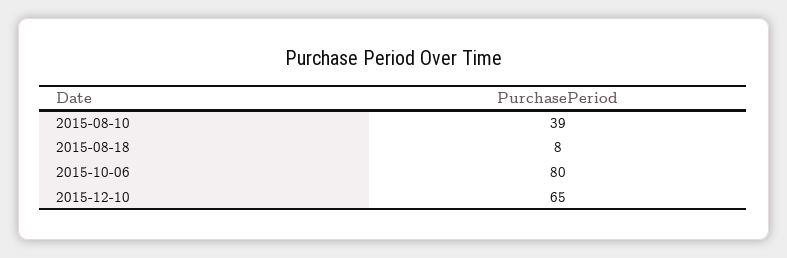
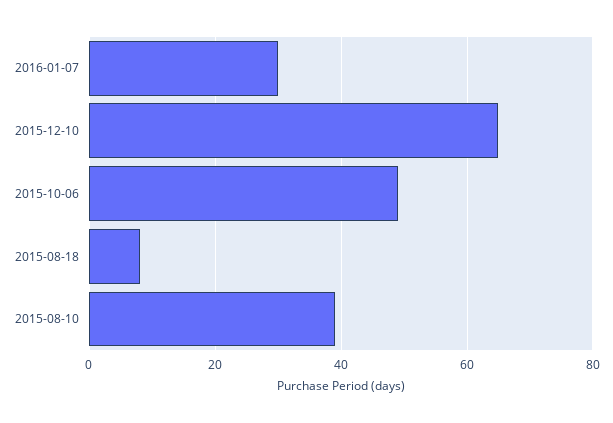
2015-10-06: 80 -> 50
2016-01-07: none -> 30

